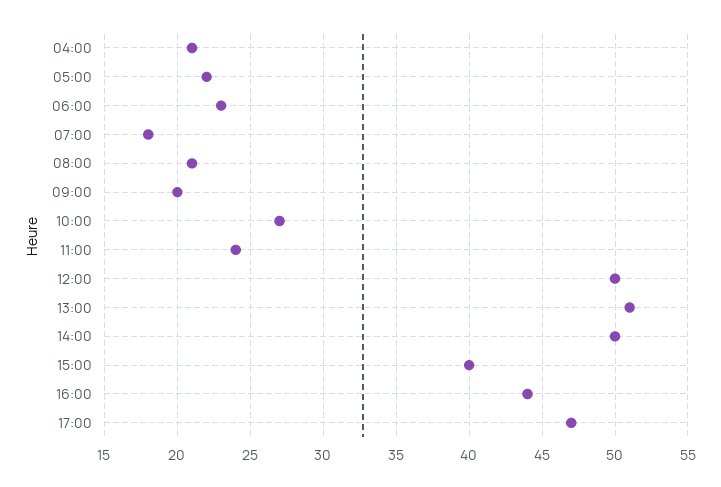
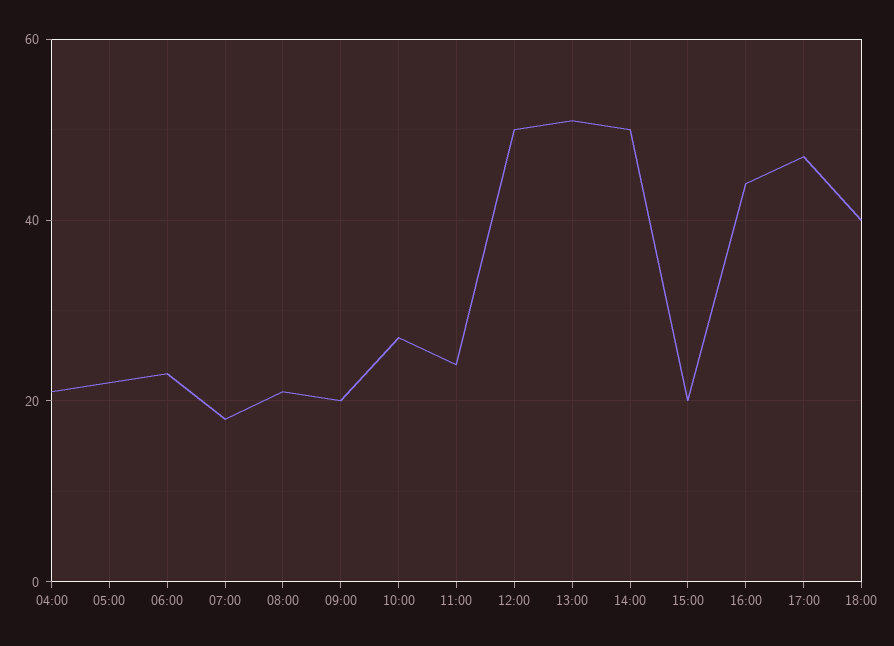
15:00: 40 -> 20
18:00: none -> 40

